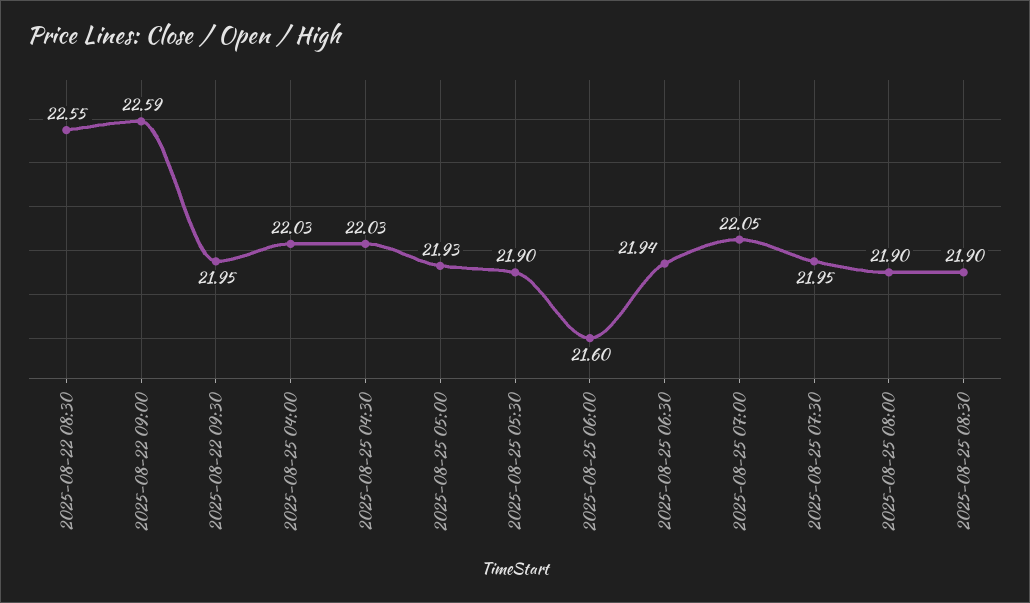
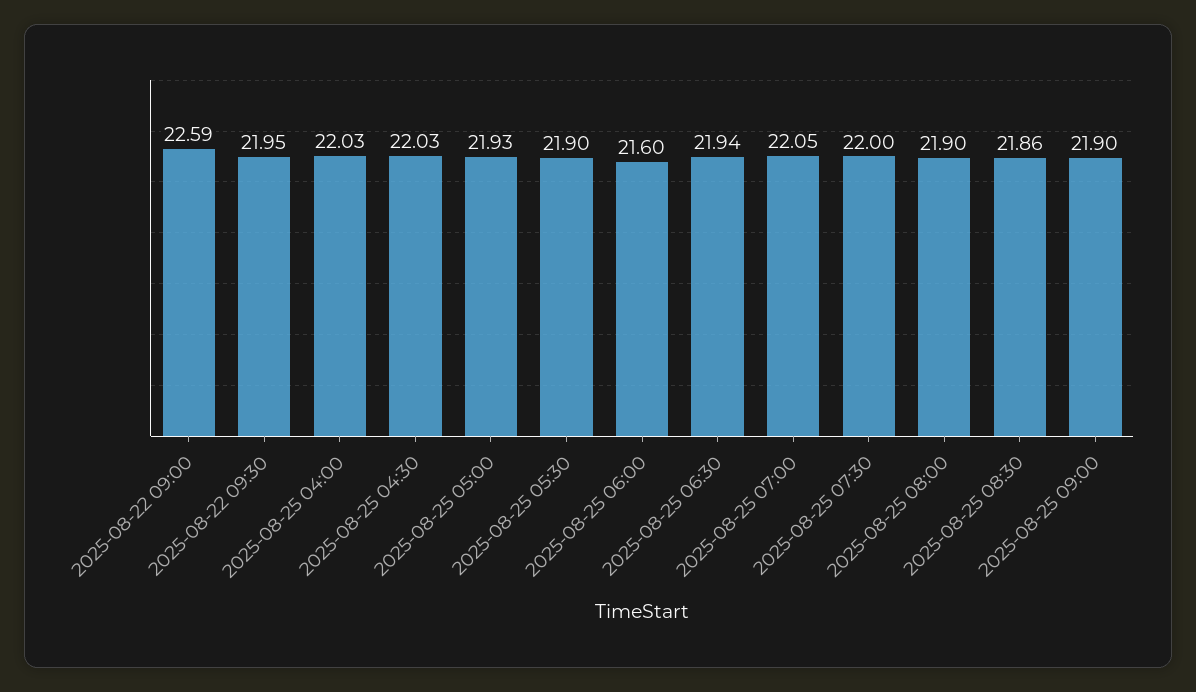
2025-08-22 08:30: 22.55 -> none
2025-08-25 07:30: 21.95 -> 22
2025-08-25 08:30: 21.9 -> 21.86
2025-08-25 09:00: none -> 21.9

